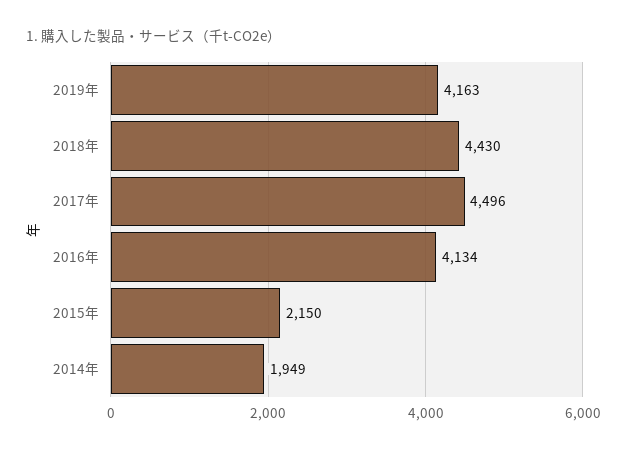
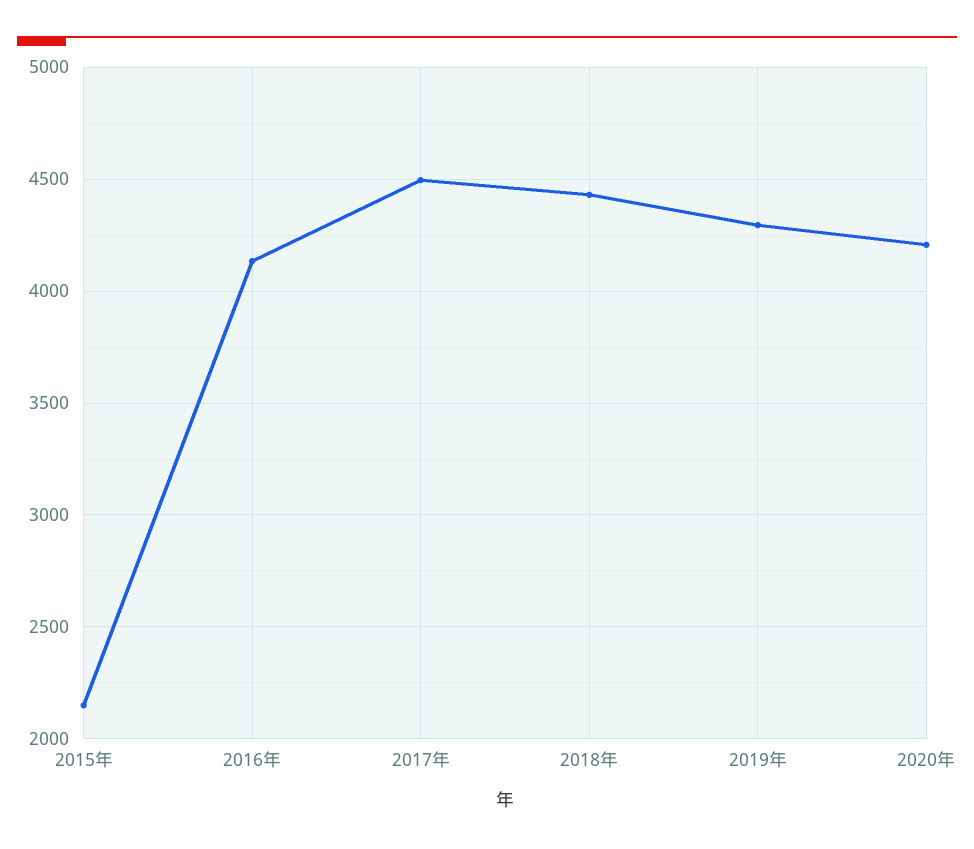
2019年: 4163 -> 4300
2014年: 1949 -> none
2020年: none -> 4200

